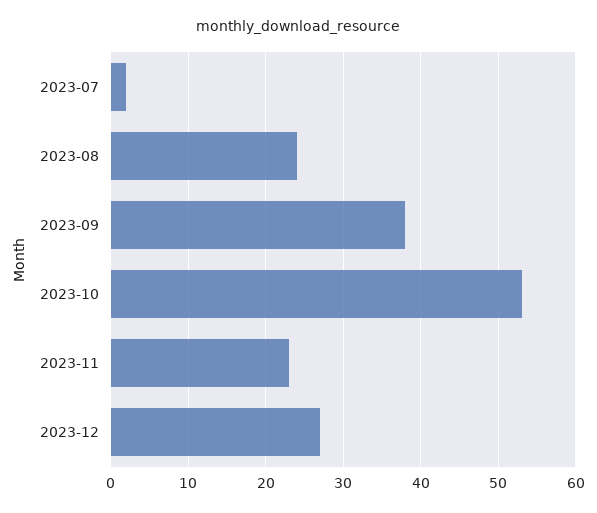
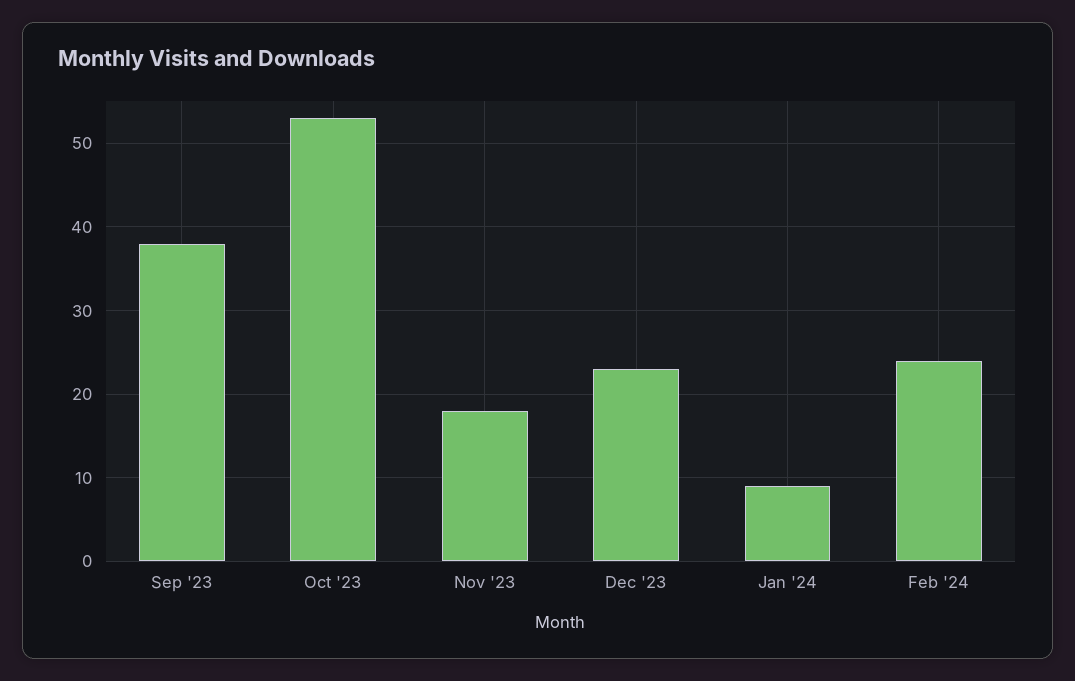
2023-07: 2 -> none
2023-08: 24 -> none
2023-11: 23 -> 18
2023-12: 27 -> 23
Jan '24: none -> 9
Feb '24: none -> 24

